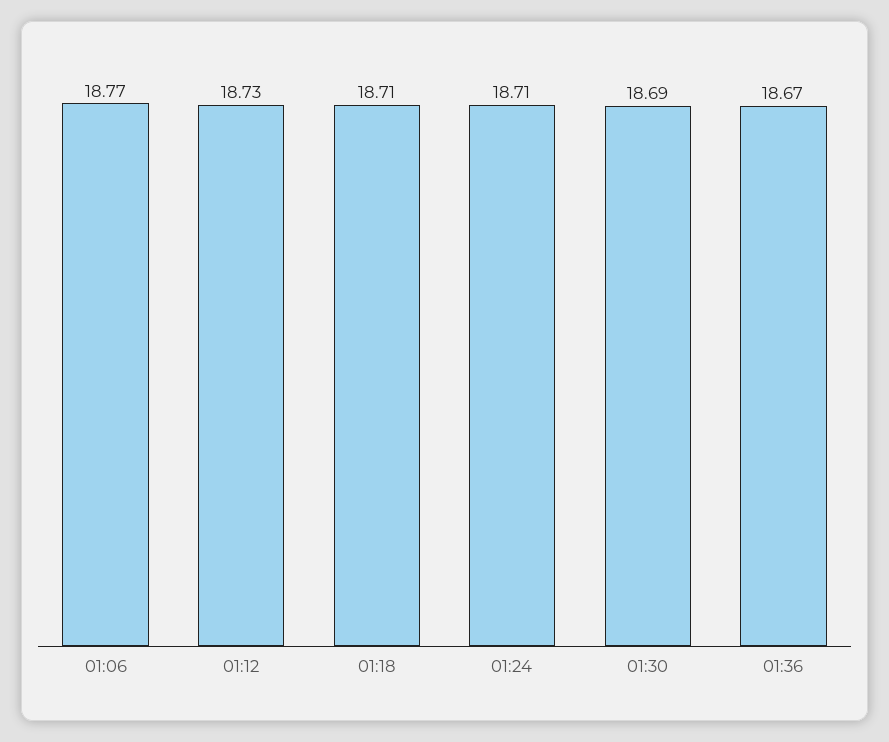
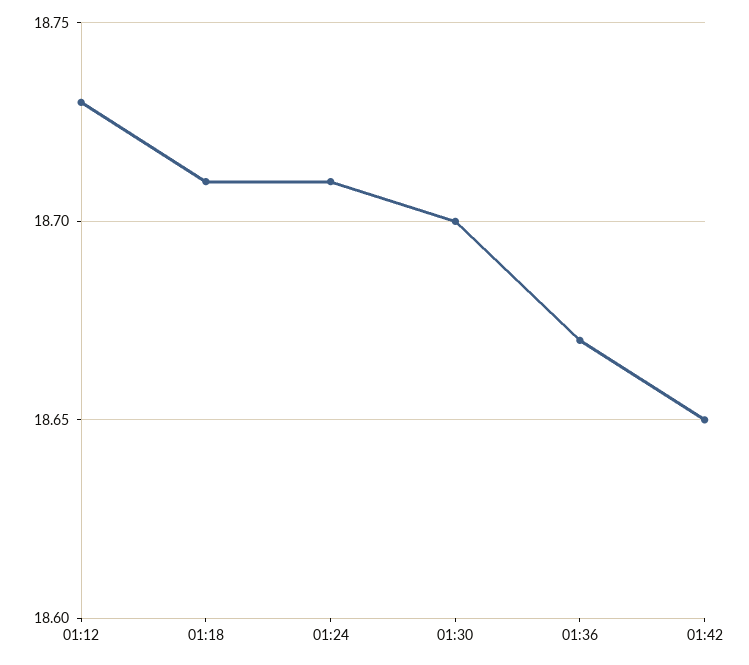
01:06: 18.77 -> none
01:30: 18.69 -> 18.7
01:42: none -> 18.65

